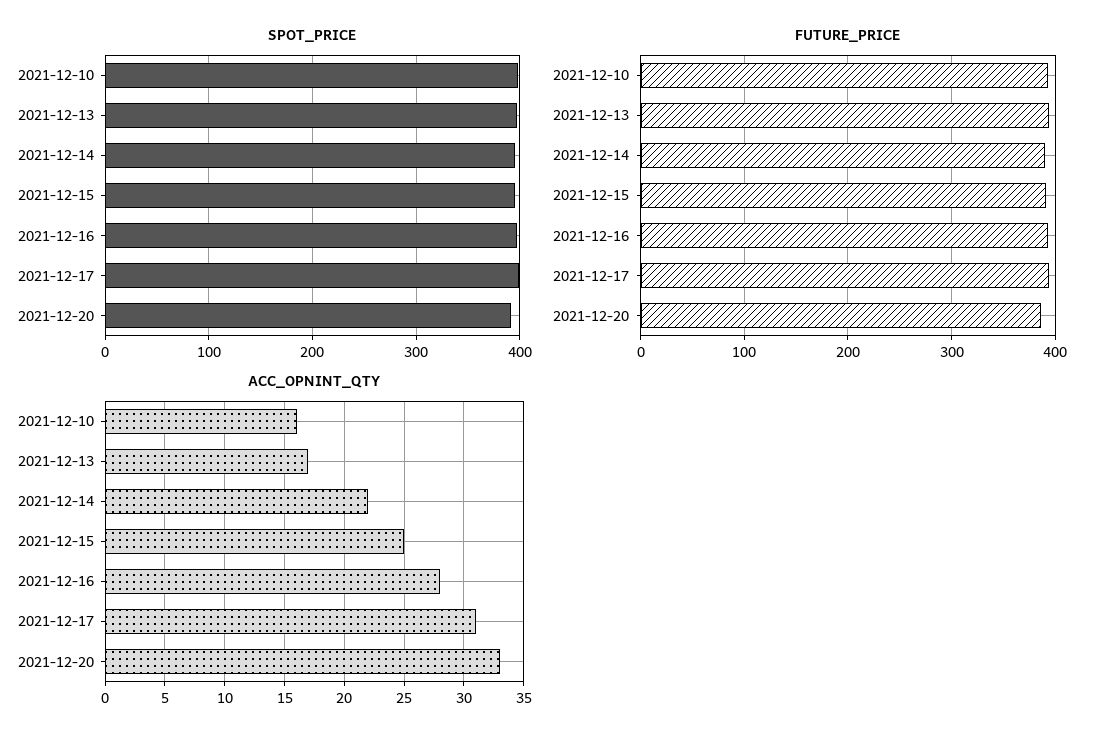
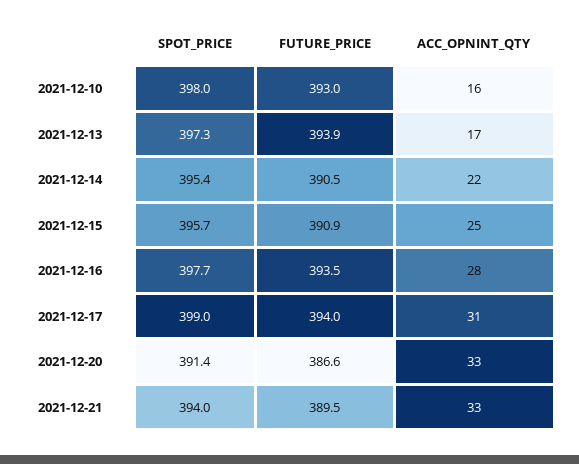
SPOT_PRICE, 2021-12-21: none -> 394
FUTURE_PRICE, 2021-12-21: none -> 389.5
ACC_OPNINT_QTY, 2021-12-21: none -> 33

